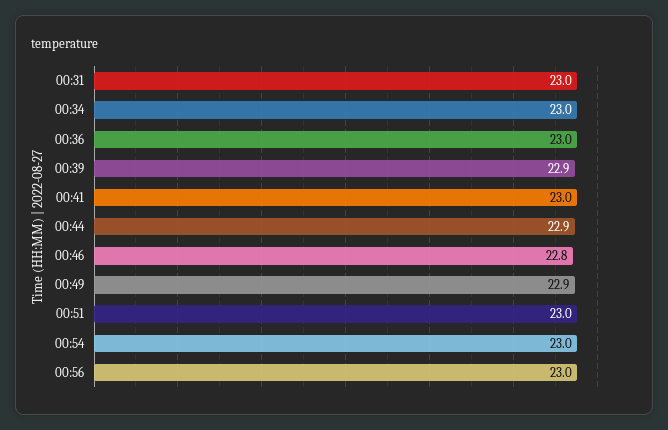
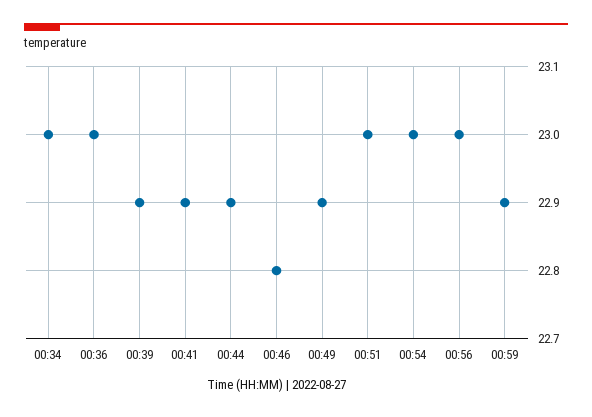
00:31: 23 -> none
00:41: 23 -> 22.9
00:59: none -> 22.9

